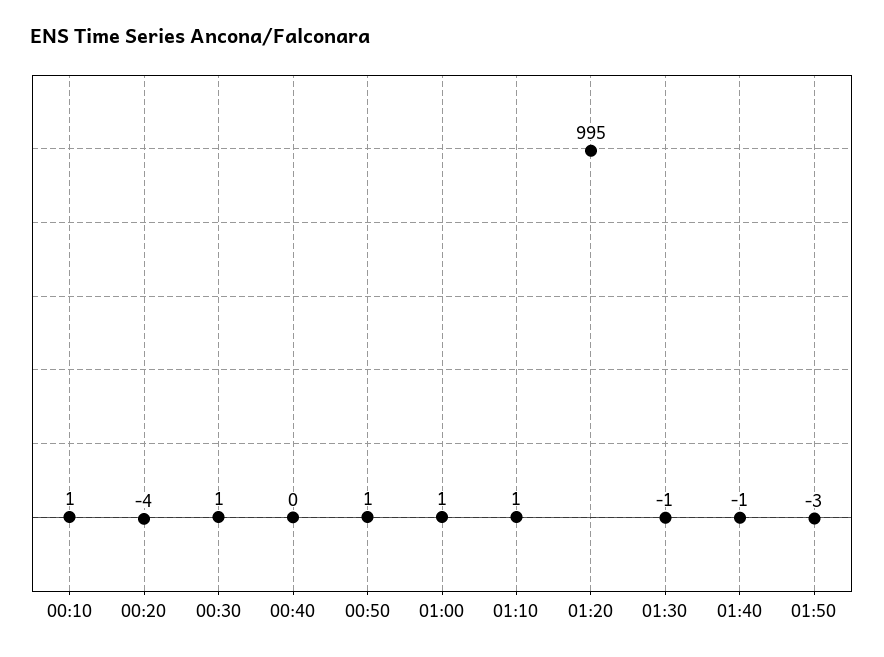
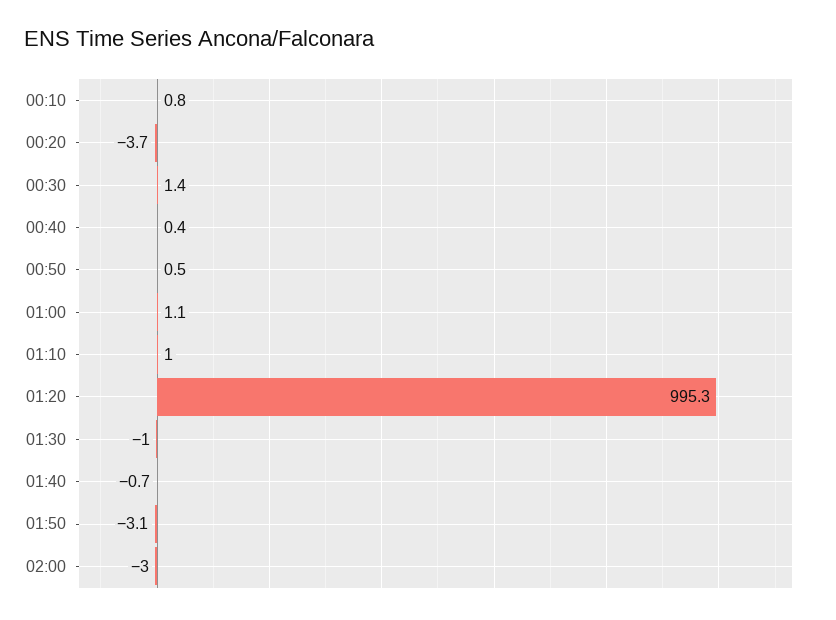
02:00: none -> -3

